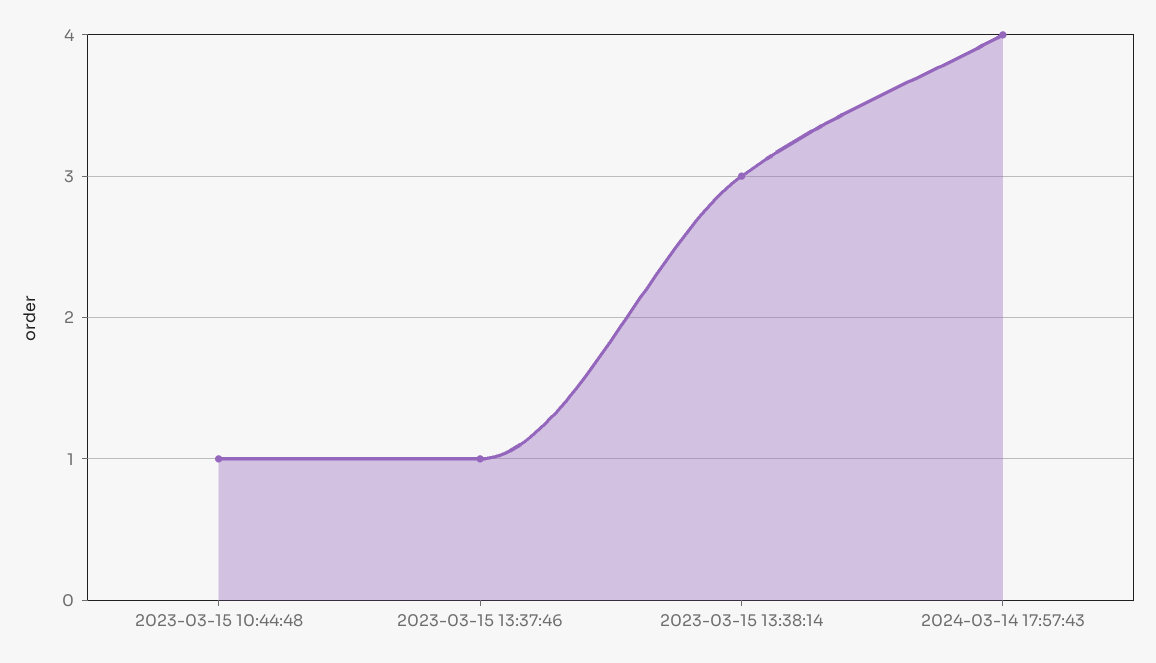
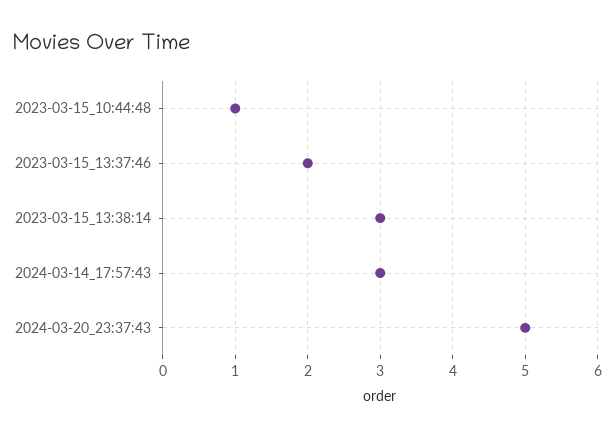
2023-03-15 13:37:46: 1 -> 2
2024-03-14 17:57:43: 4 -> 3
2024-03-20_23:37:43: none -> 5

